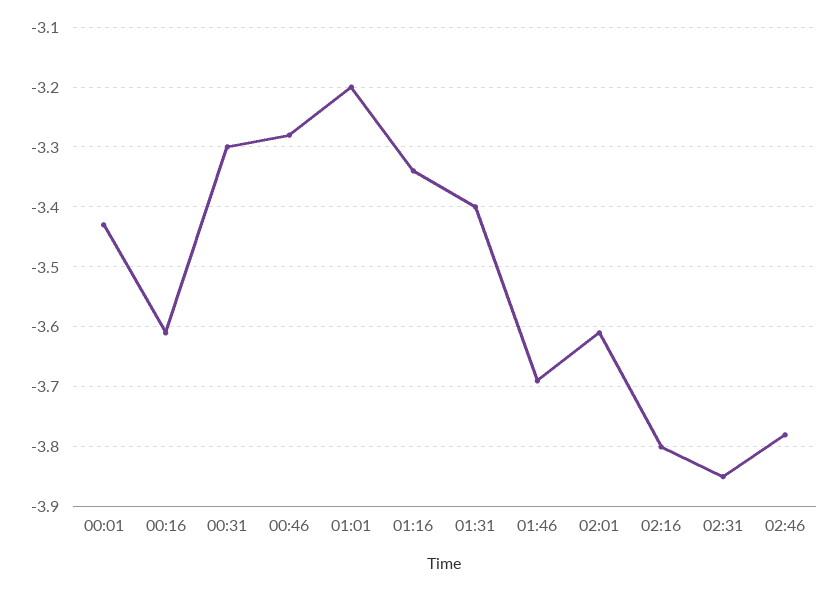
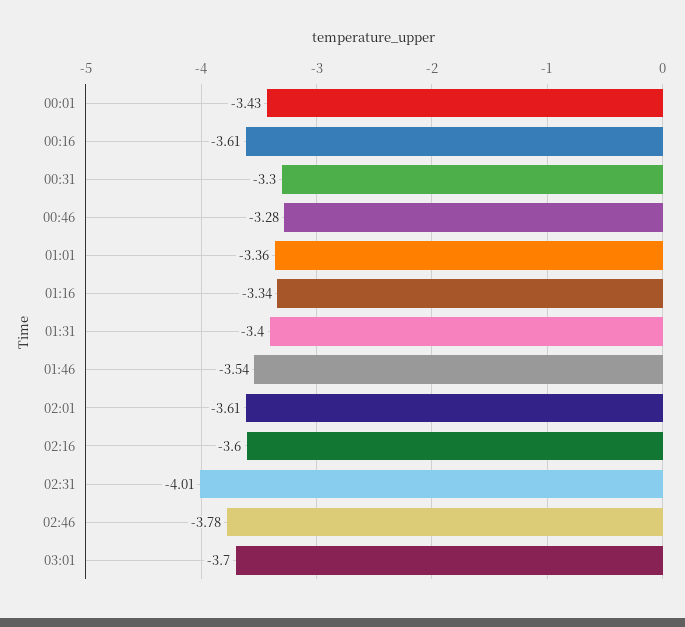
01:01: -3.2 -> -3.36
01:46: -3.7 -> -3.54
02:16: -3.8 -> -3.6
02:31: -3.85 -> -4.01
03:01: none -> -3.7

